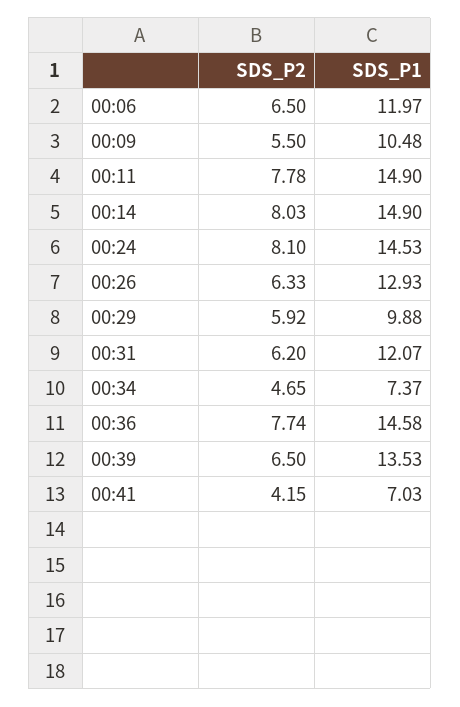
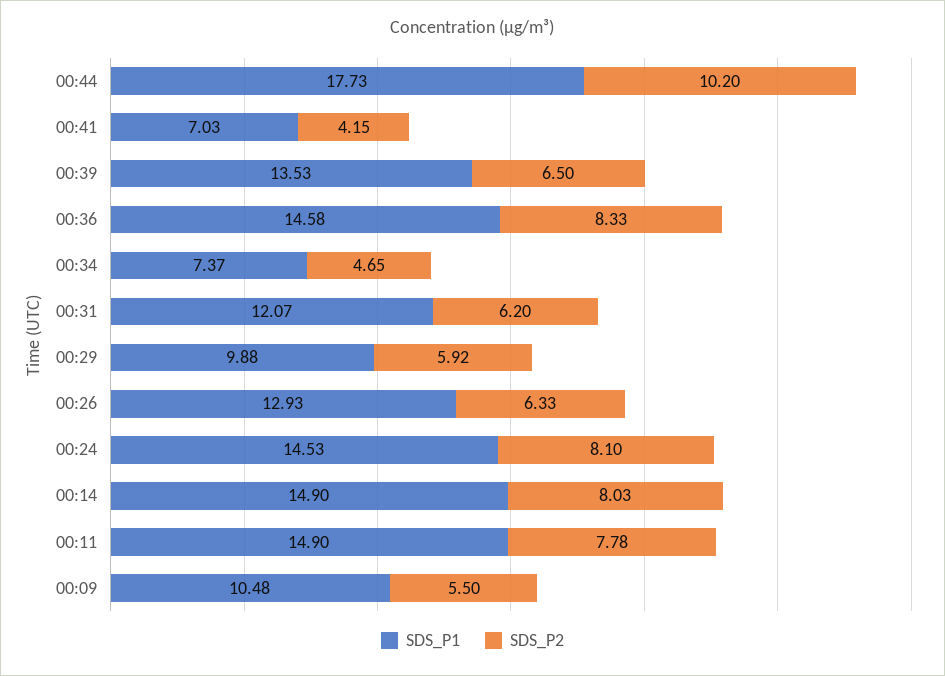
SDS_P2, 00:06: 6.5 -> none
SDS_P1, 00:06: 11.97 -> none
SDS_P2, 00:36: 7.74 -> 8.33
SDS_P1, 00:44: none -> 17.73
SDS_P2, 00:44: none -> 10.2

